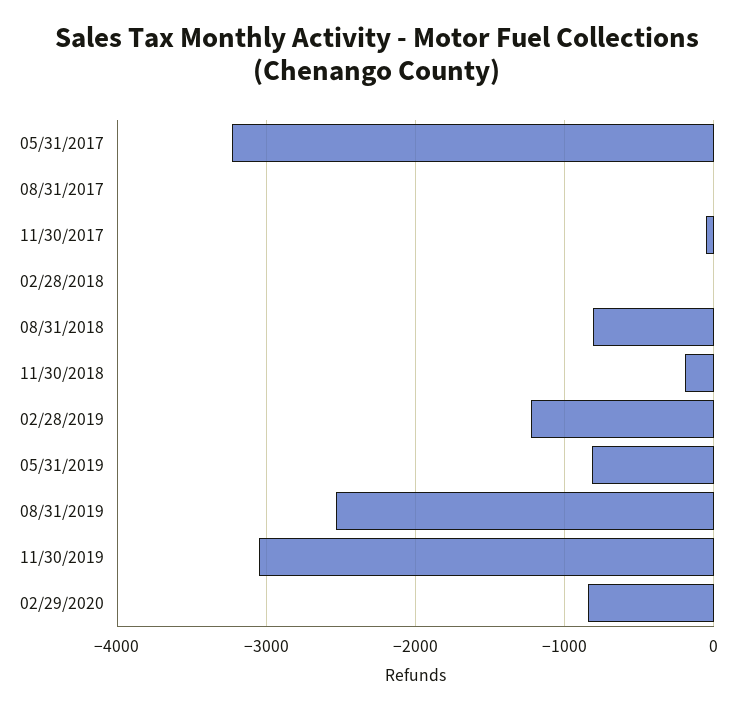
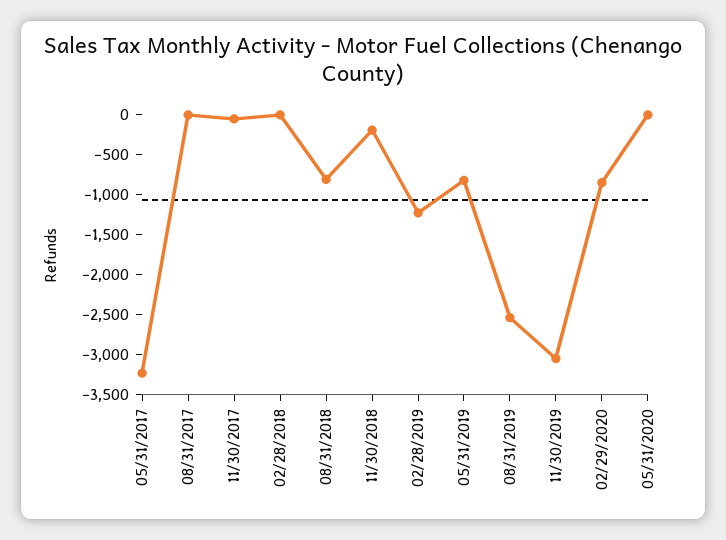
05/31/2020: none -> 0

